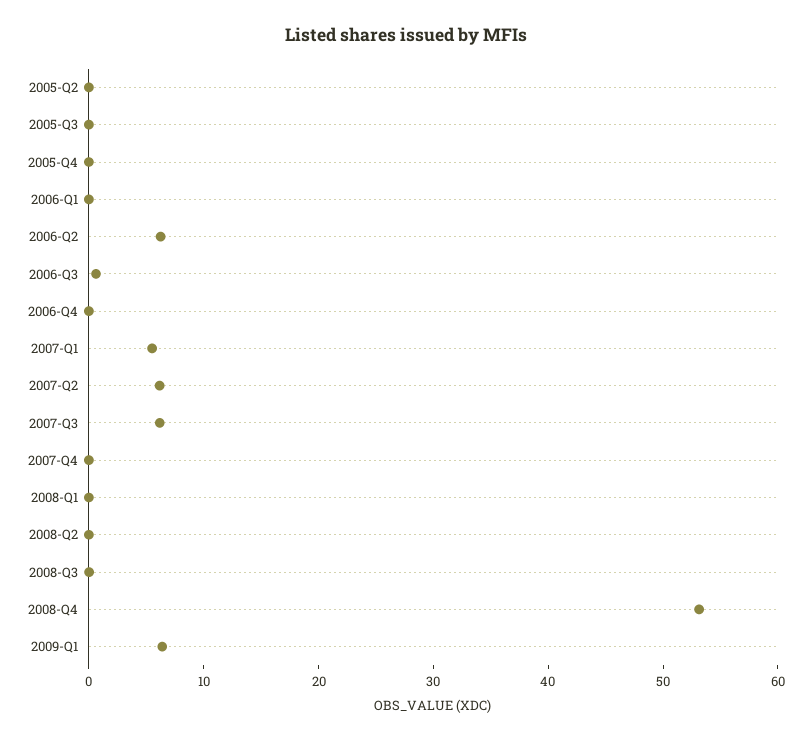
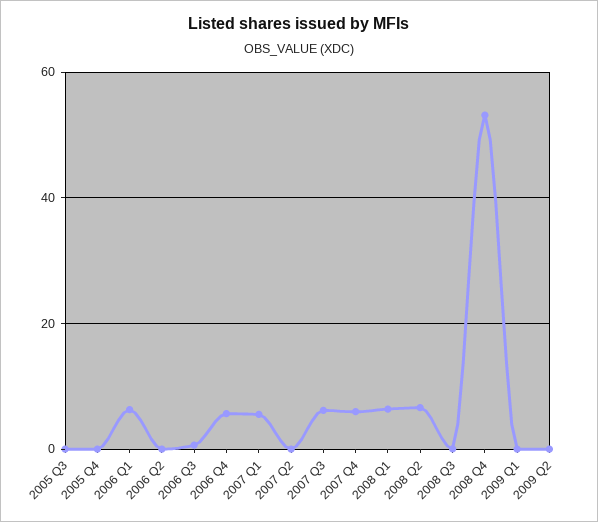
2005-Q2: 0 -> none
2006-Q1: 0 -> 6
2006-Q2: 6 -> 0
2006-Q4: 0 -> 6
2007-Q2: 6 -> 0
2007-Q4: 0 -> 6
2008-Q1: 0 -> 6
2008-Q2: 0 -> 6
2009-Q1: 6 -> 0
2009 Q2: none -> 0

